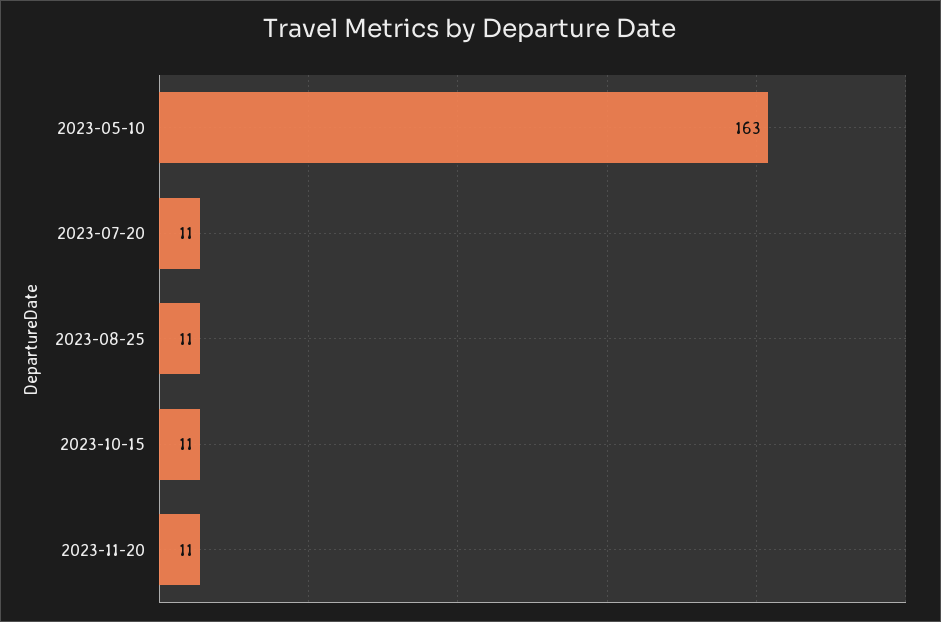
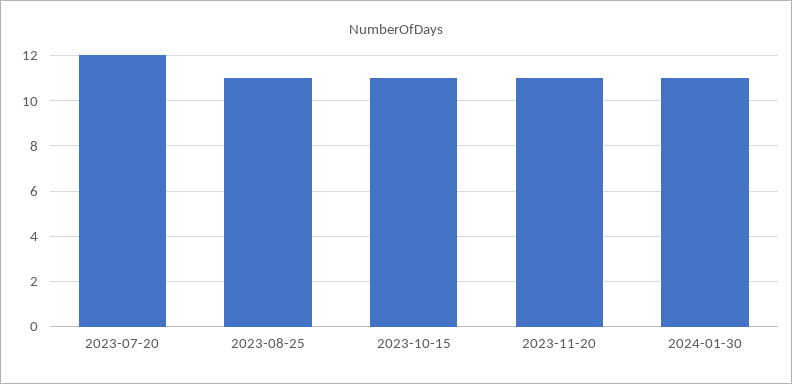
2023-05-10: 163 -> none
2023-07-20: 11 -> 12
2024-01-30: none -> 11

